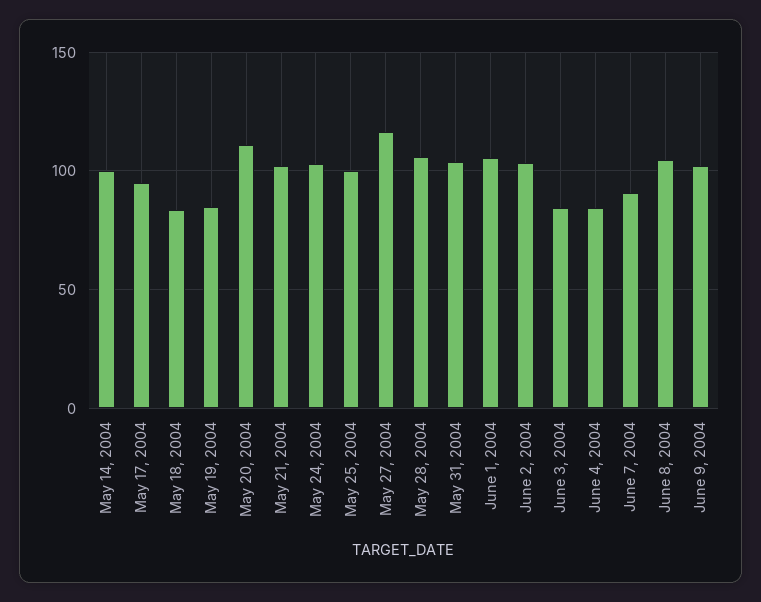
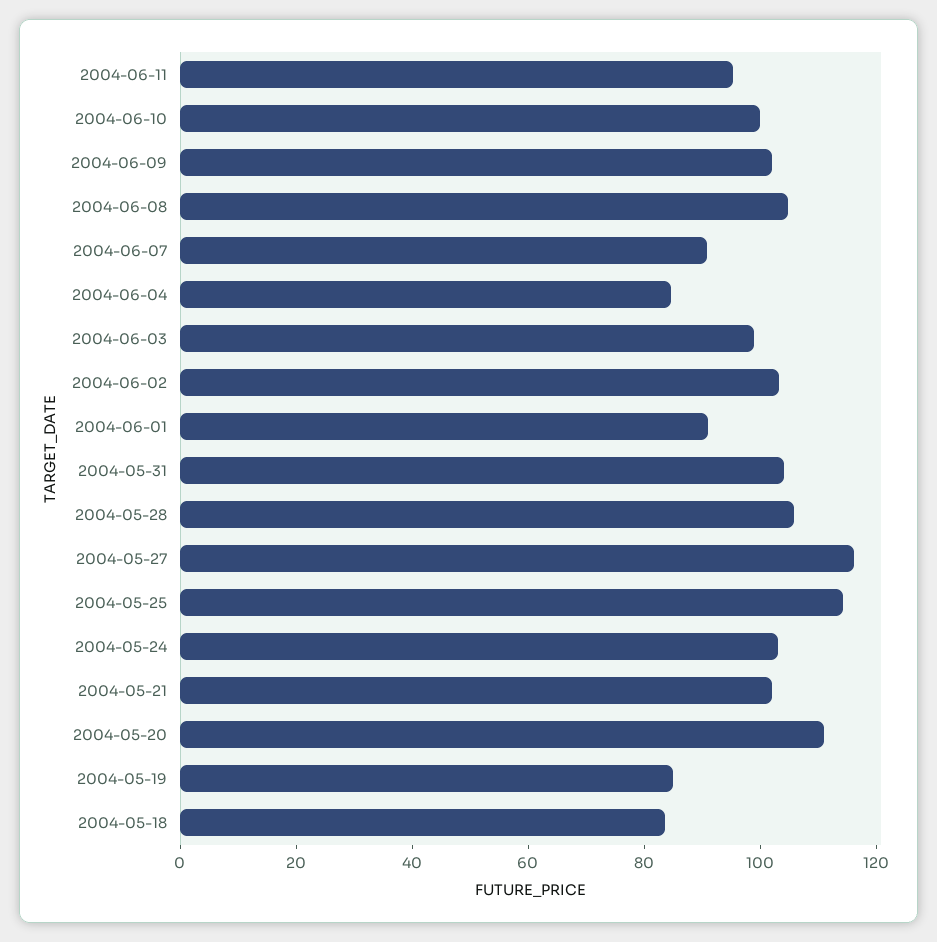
May 14, 2004: 100 -> none
May 17, 2004: 95 -> none
May 25, 2004: 100 -> 115
June 1, 2004: 105 -> 90
June 3, 2004: 85 -> 100
2004-06-11: none -> 95
2004-06-10: none -> 100

